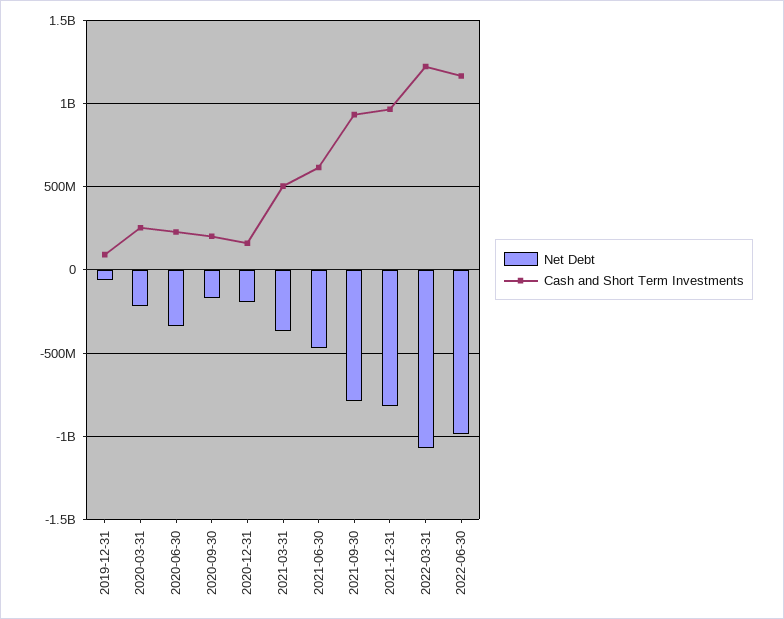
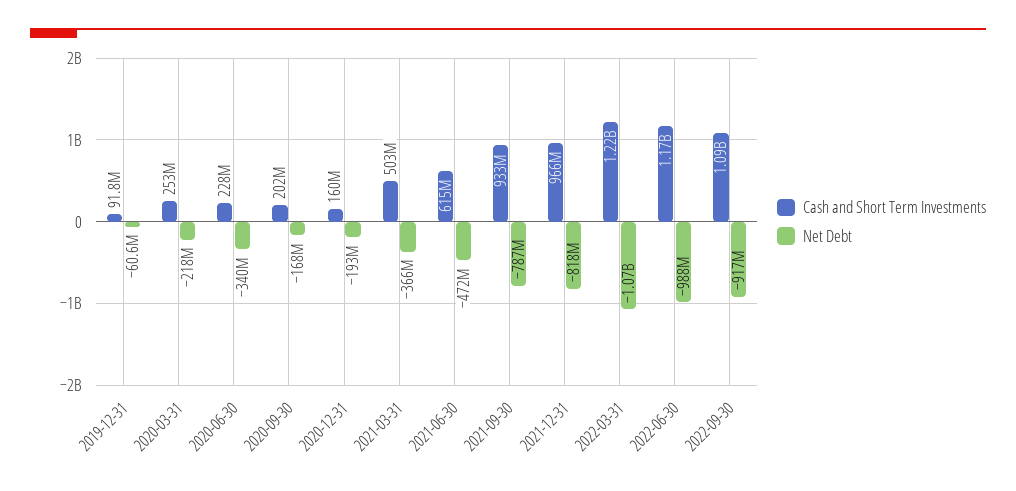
Cash and Short Term Investments, 2022-09-30: none -> 1090000000
Net Debt, 2022-09-30: none -> -917000000

